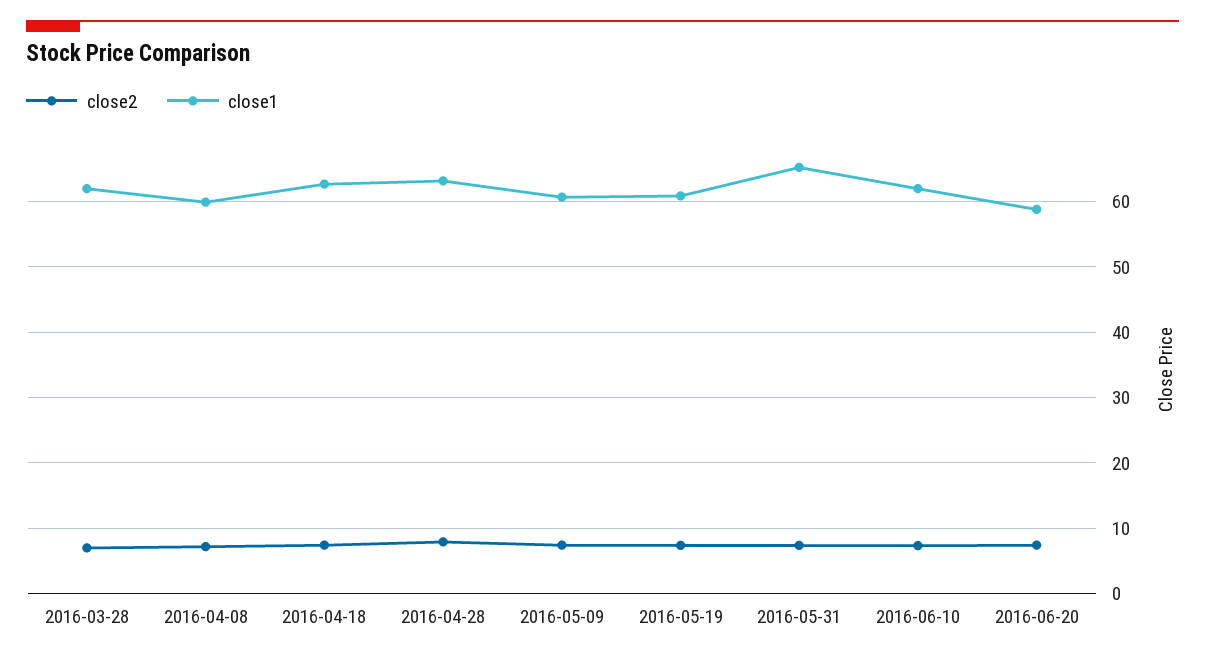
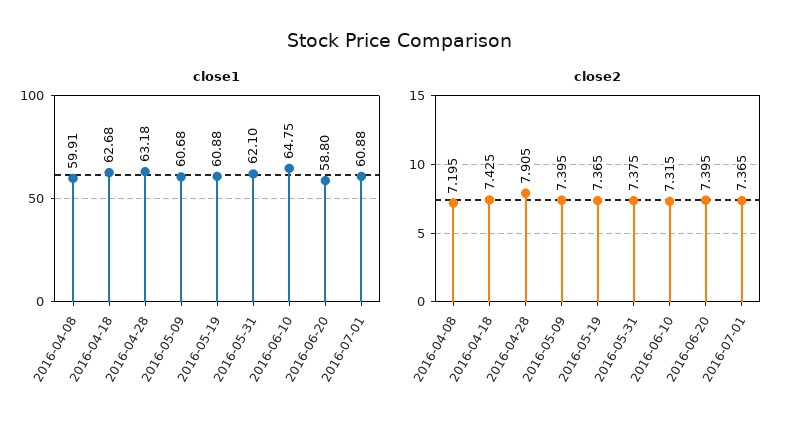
close2, 2016-03-28: 7 -> none
close1, 2016-03-28: 62 -> none
close1, 2016-05-31: 65 -> 62.1
close1, 2016-06-10: 62 -> 64.75
close1, 2016-07-01: none -> 60.88
close2, 2016-07-01: none -> 7.365

